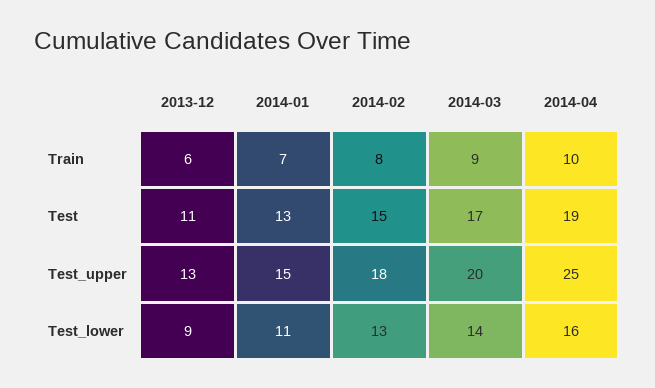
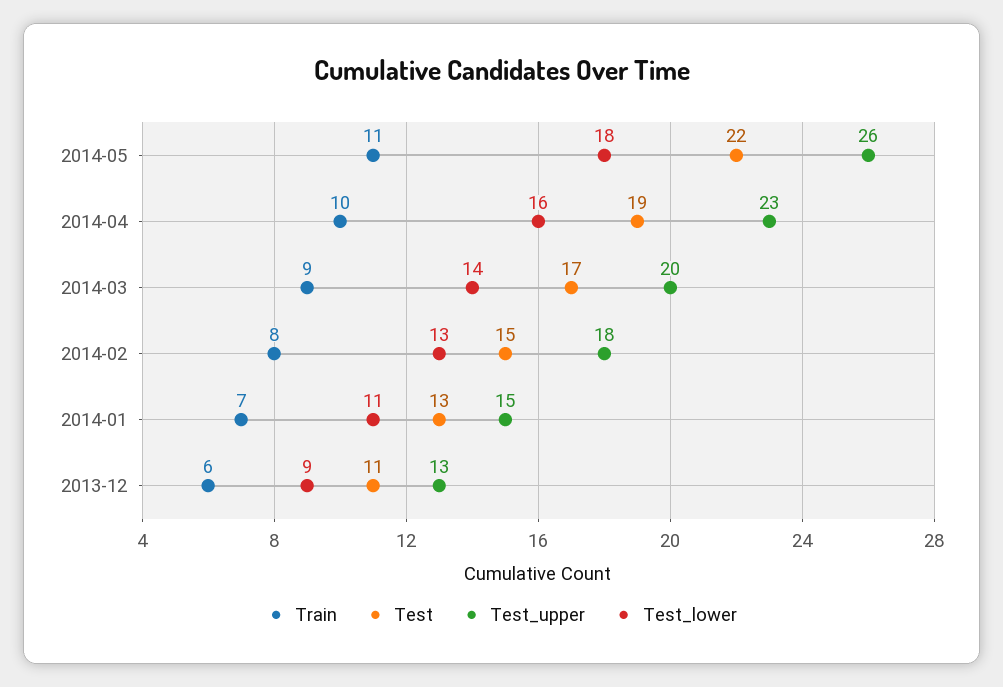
Test_upper, 2014-04: 25 -> 23
Train, 2014-05: none -> 11
Test, 2014-05: none -> 22
Test_upper, 2014-05: none -> 26
Test_lower, 2014-05: none -> 18

